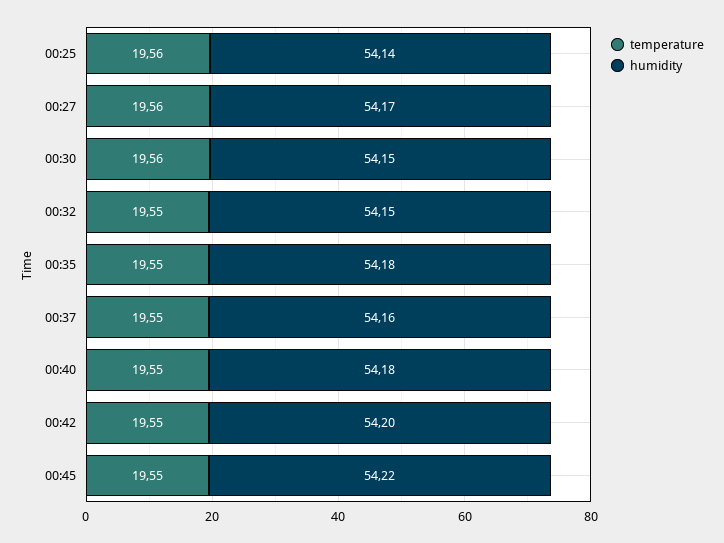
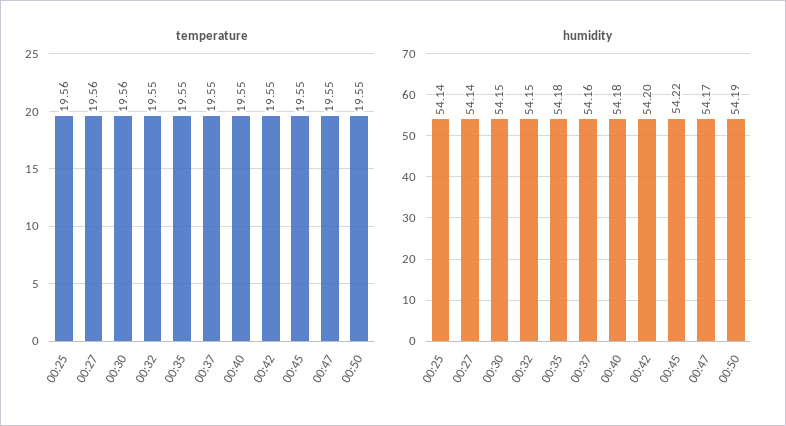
humidity, 00:27: 54.17 -> 54.14
temperature, 00:47: none -> 19.55
temperature, 00:50: none -> 19.55
humidity, 00:47: none -> 54.17
humidity, 00:50: none -> 54.19

